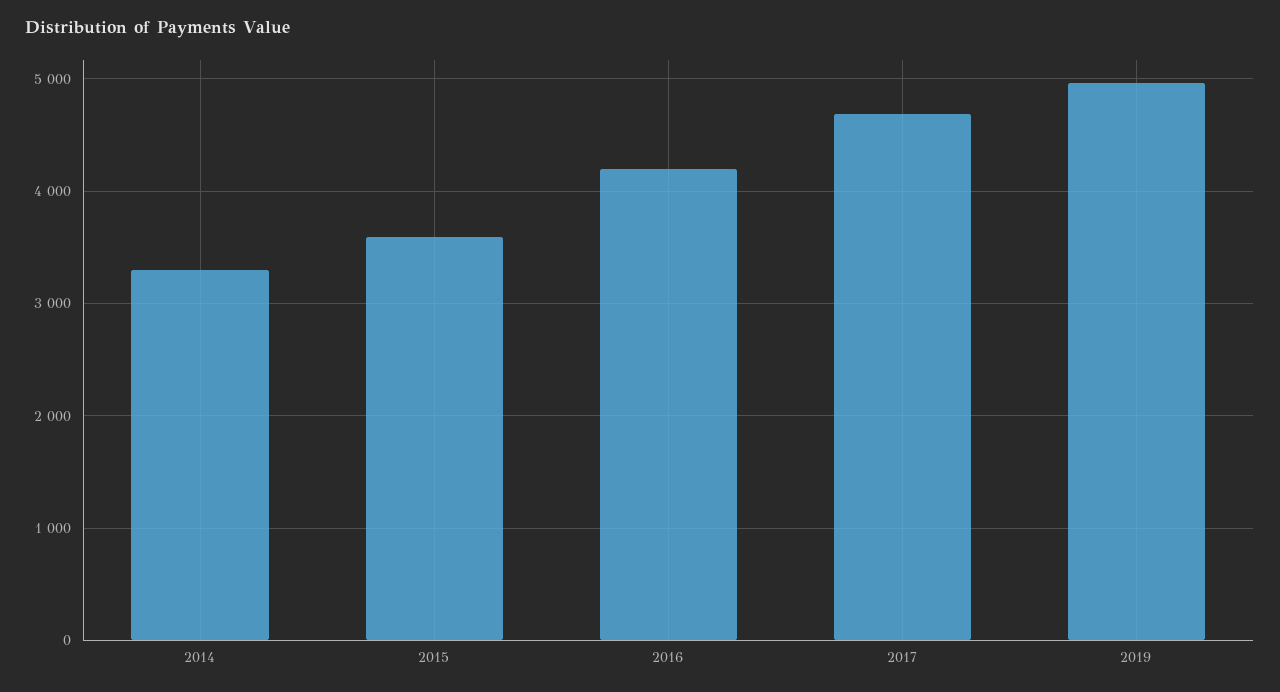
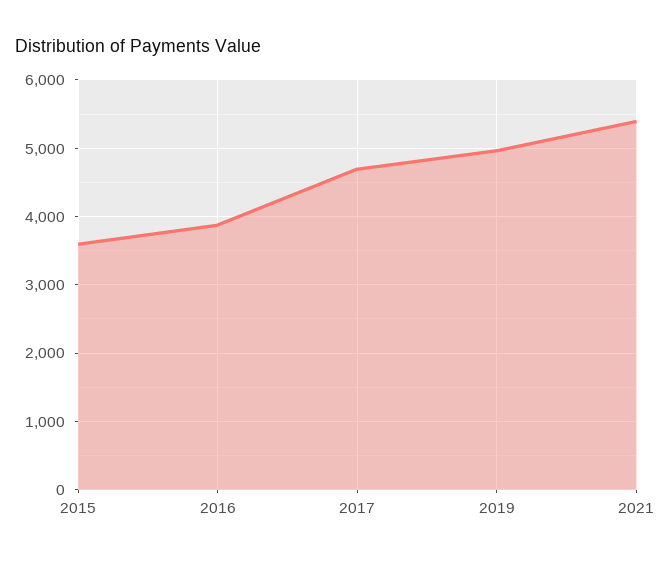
2014: 3300 -> none
2016: 4200 -> 3900
2021: none -> 5400

